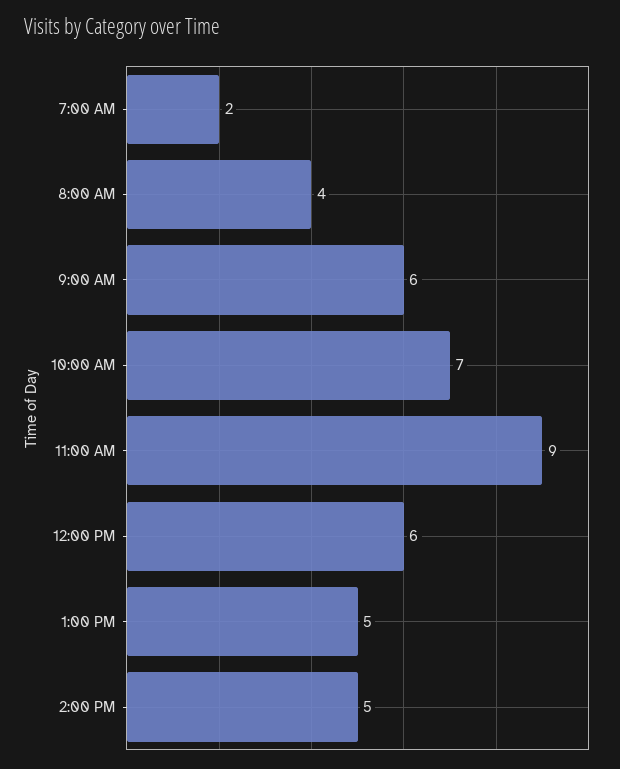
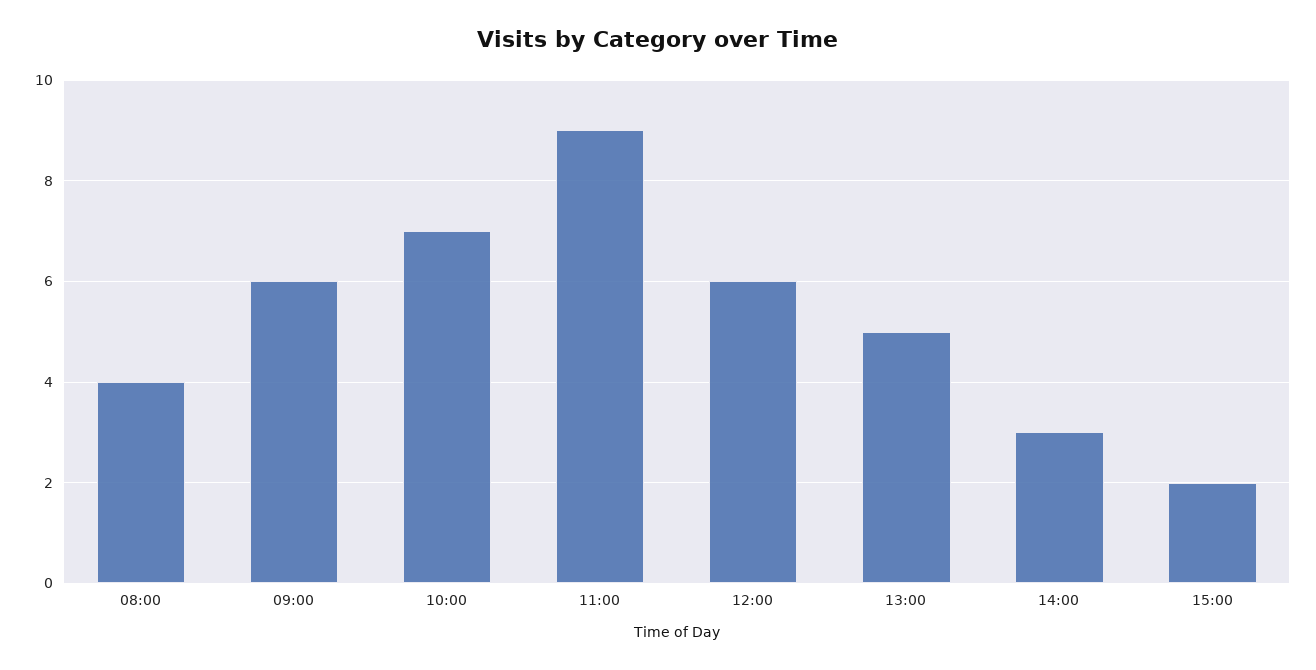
7:00 AM: 2 -> none
2:00 PM: 5 -> 3
15:00: none -> 2

